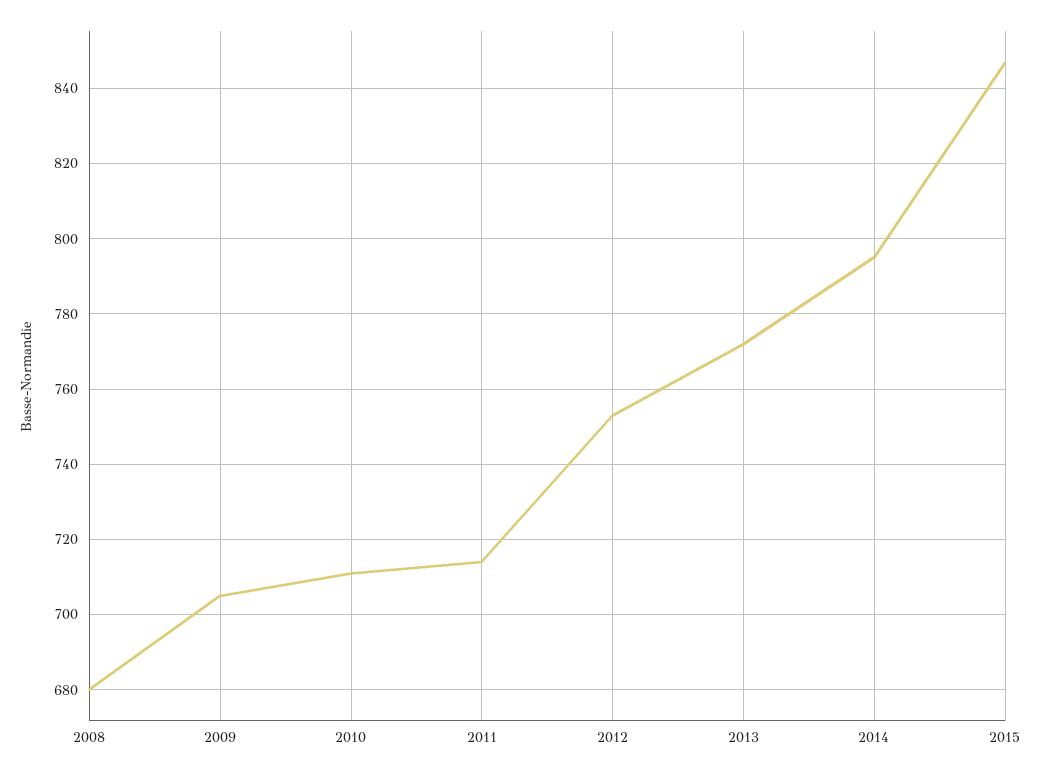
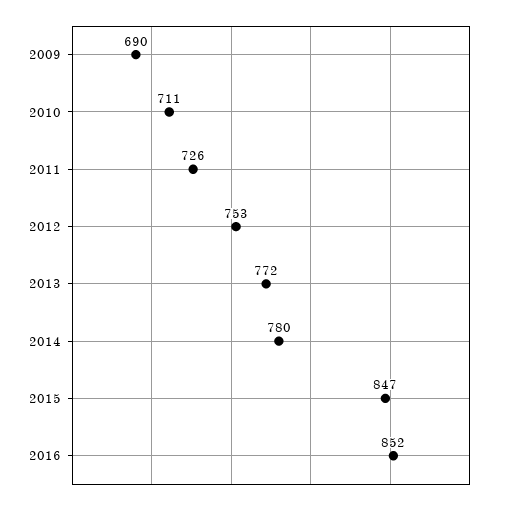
2008: 680 -> none
2009: 705 -> 690
2011: 715 -> 726
2014: 795 -> 780
2016: none -> 852

